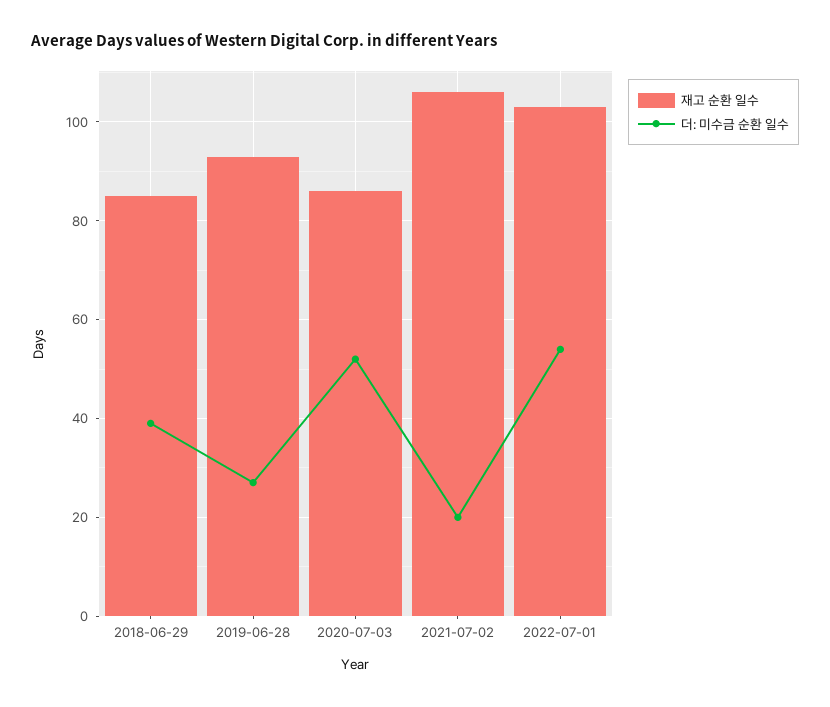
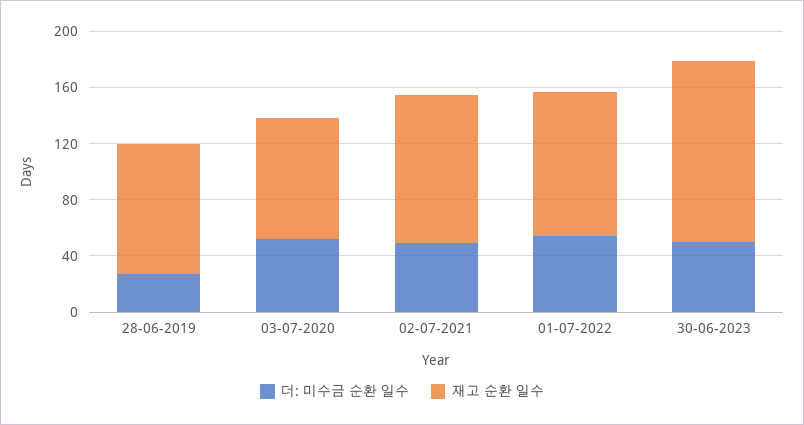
재고 순환 일수, 2018-06-29: 85 -> none
더: 미수금 순환 일수, 2018-06-29: 40 -> none
더: 미수금 순환 일수, 2021-07-02: 20 -> 50
더: 미수금 순환 일수, 30-06-2023: none -> 50
재고 순환 일수, 30-06-2023: none -> 130

